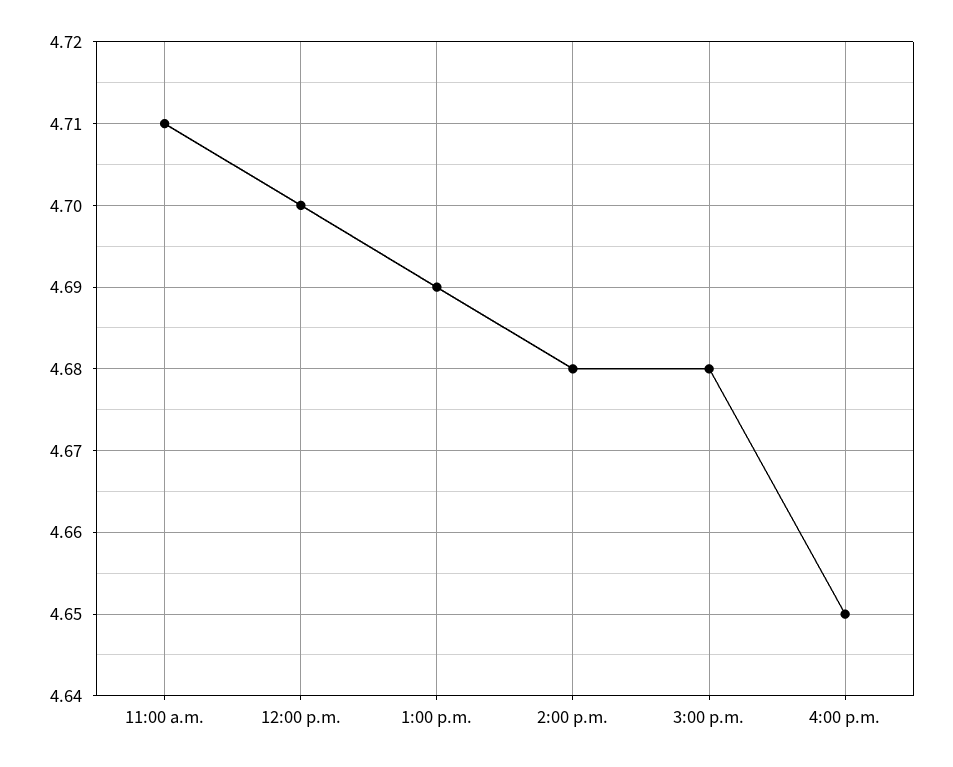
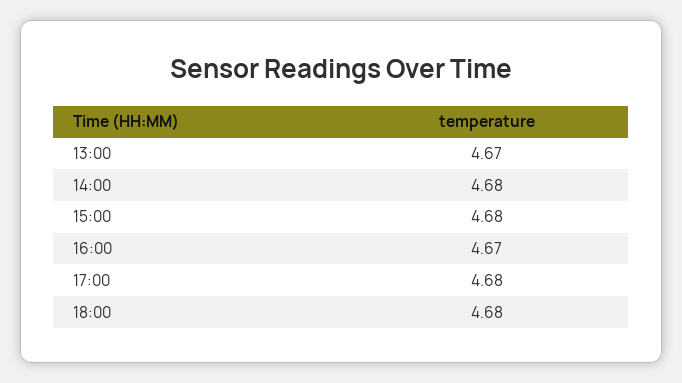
11:00 a.m.: 4.71 -> none
12:00 p.m.: 4.7 -> none
1:00 p.m.: 4.69 -> 4.67
4:00 p.m.: 4.65 -> 4.67
17:00: none -> 4.68
18:00: none -> 4.68

